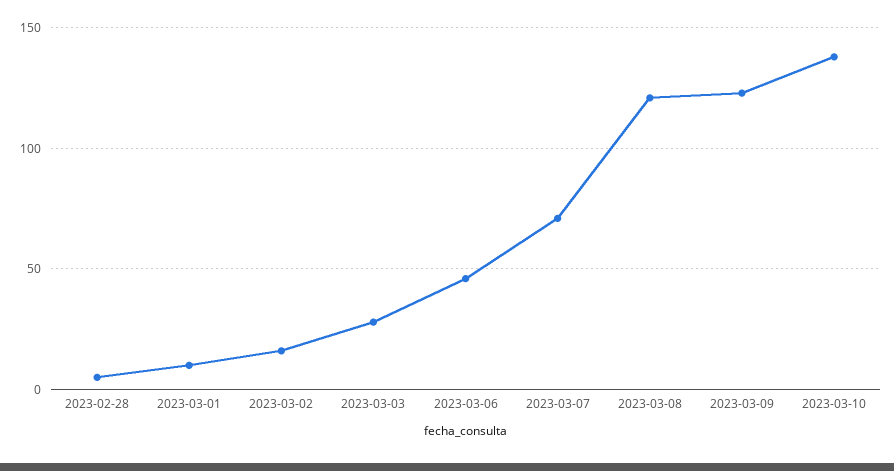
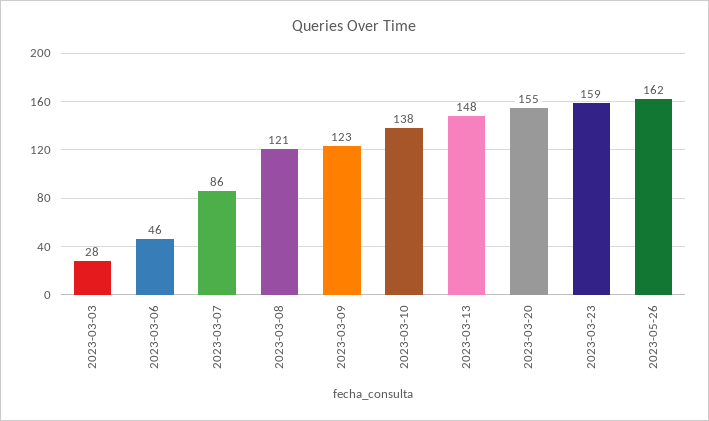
2023-02-28: 5 -> none
2023-03-01: 10 -> none
2023-03-02: 15 -> none
2023-03-07: 70 -> 86
2023-03-13: none -> 148
2023-03-20: none -> 155
2023-03-23: none -> 159
2023-05-26: none -> 162

